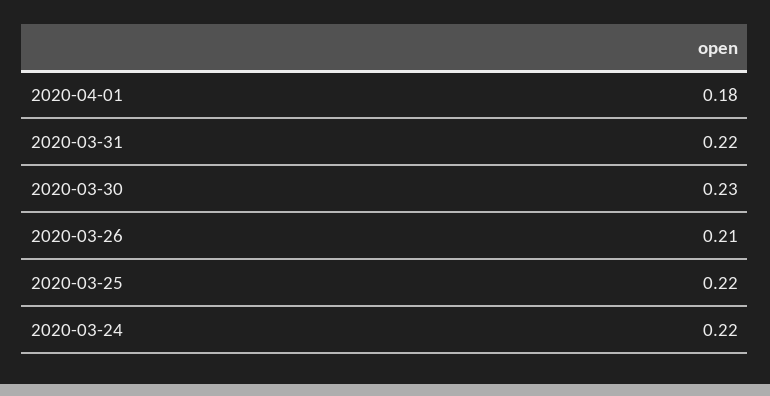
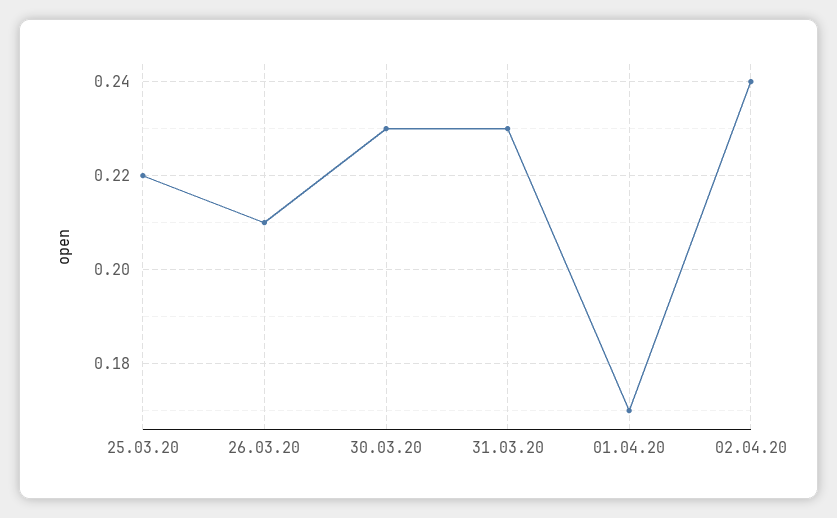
2020-04-01: 0.18 -> 0.17
2020-03-31: 0.22 -> 0.23
2020-03-24: 0.22 -> none
02.04.20: none -> 0.24

